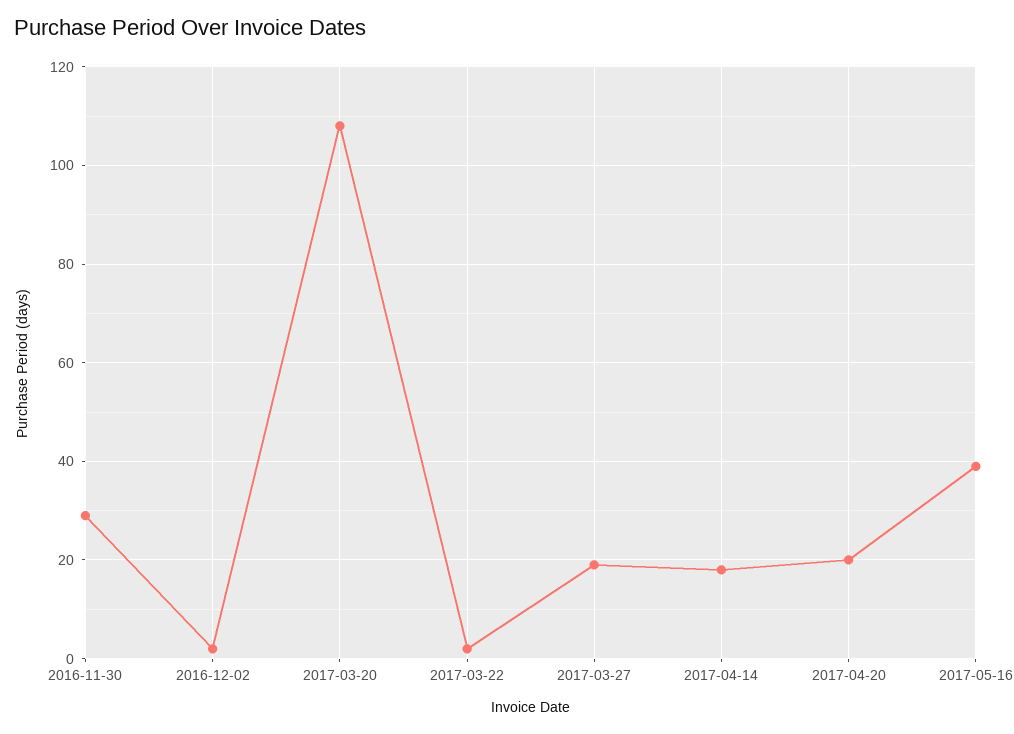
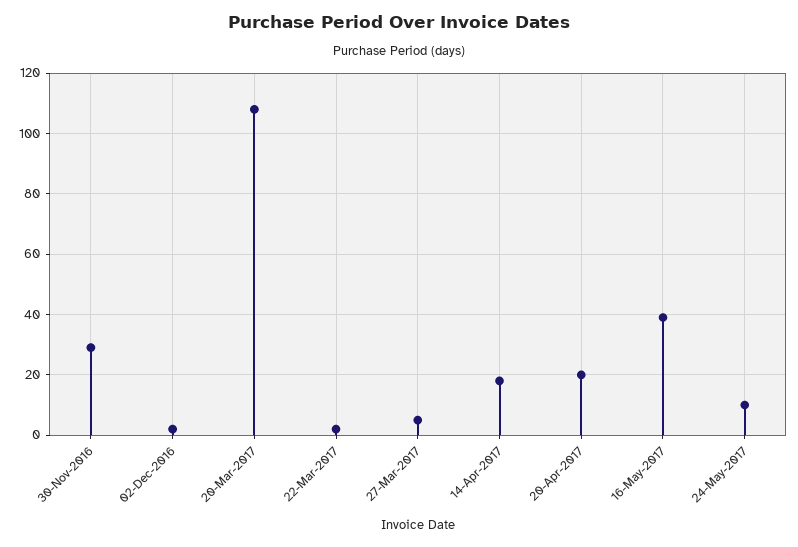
2017-03-27: 20 -> 5
24-May-2017: none -> 10

